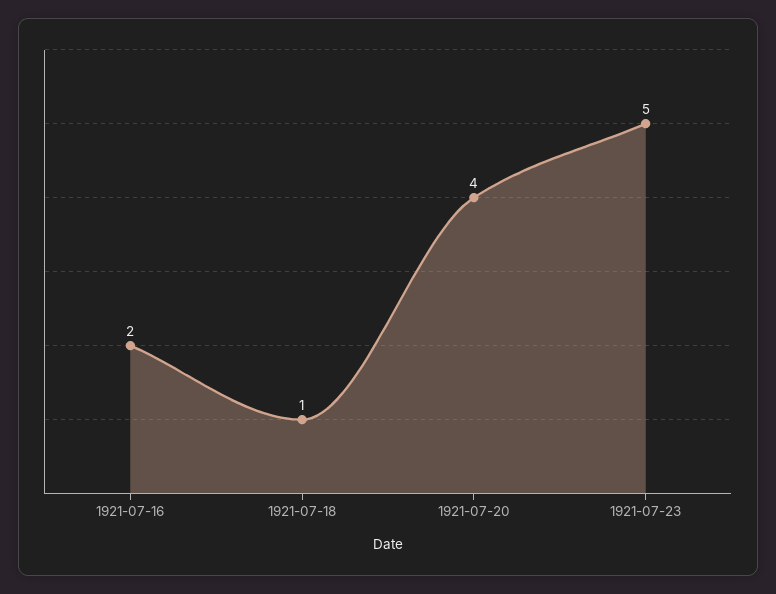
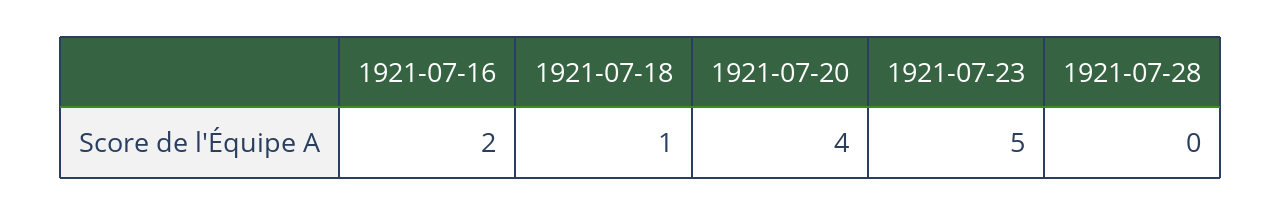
1921-07-28: none -> 0

